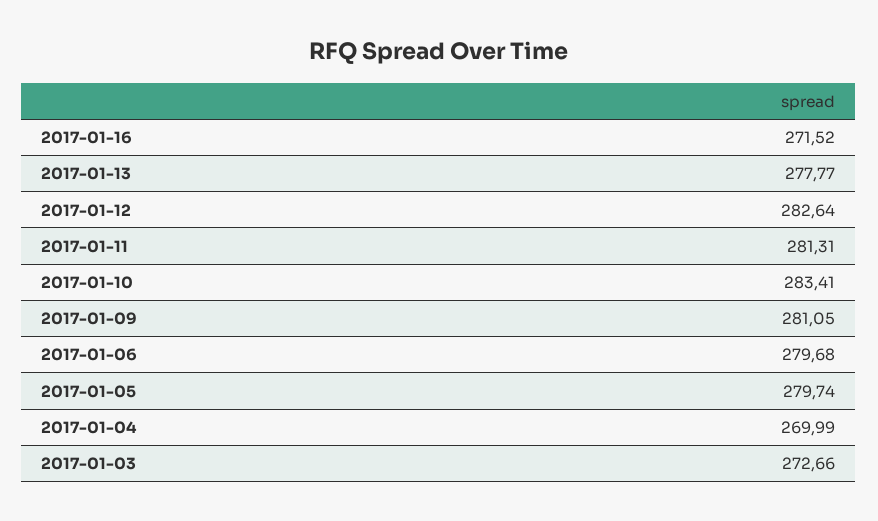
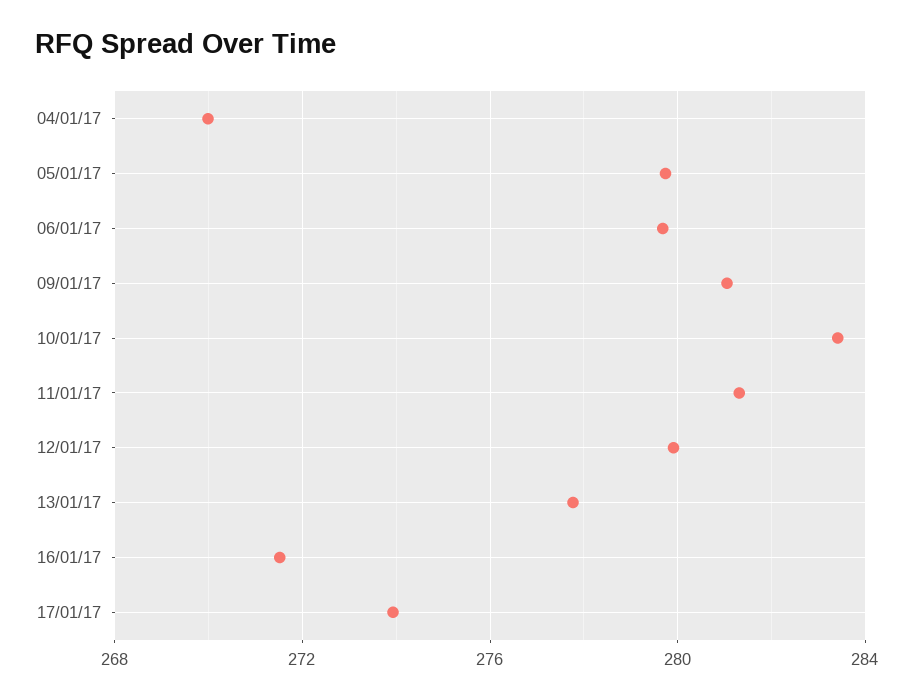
2017-01-12: 282.64 -> 280
2017-01-03: 272.66 -> none
17/01/17: none -> 274

